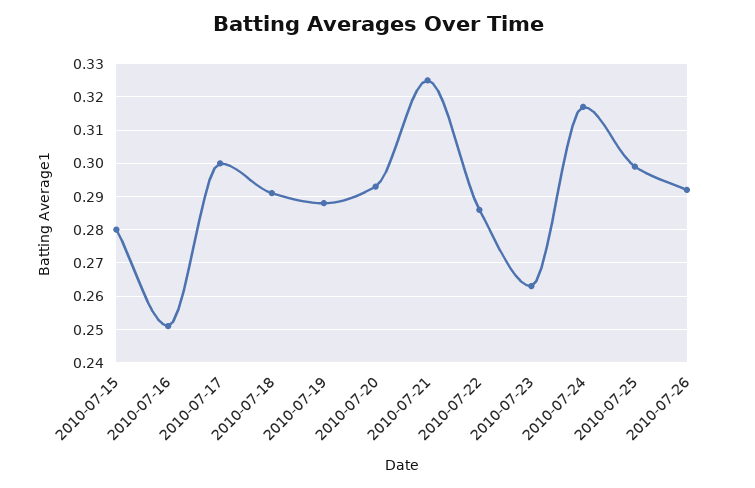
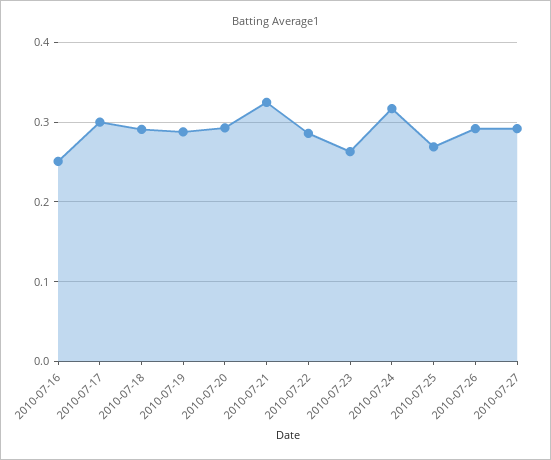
2010-07-15: 0.28 -> none
2010-07-25: 0.3 -> 0.27
2010-07-27: none -> 0.29

